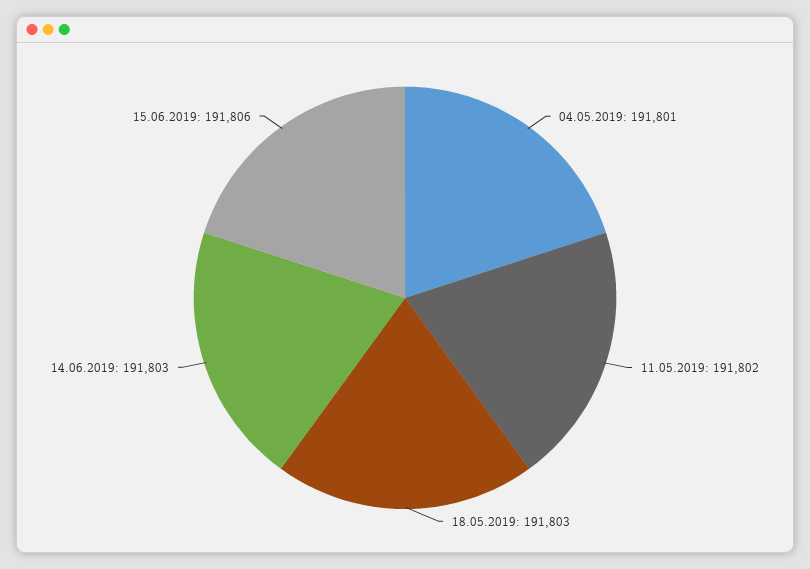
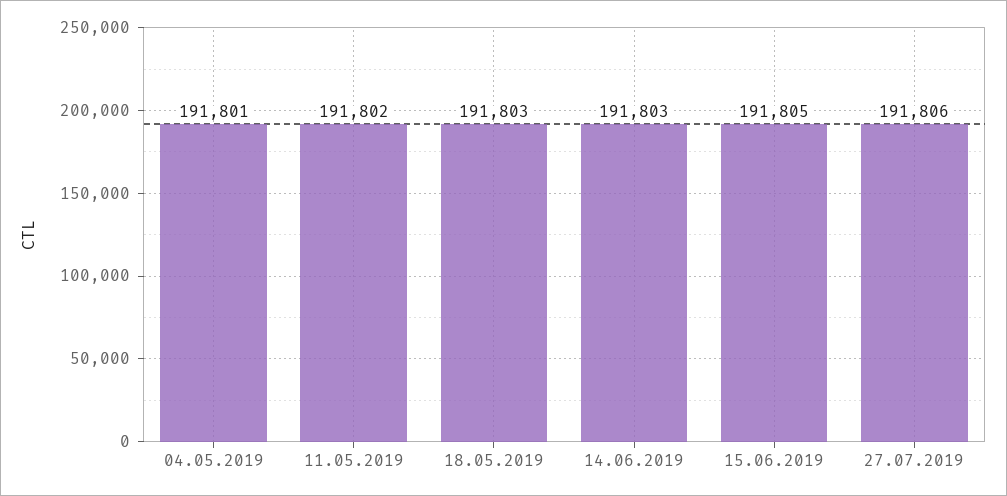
15.06.2019: 191806 -> 191805
27.07.2019: none -> 191806

